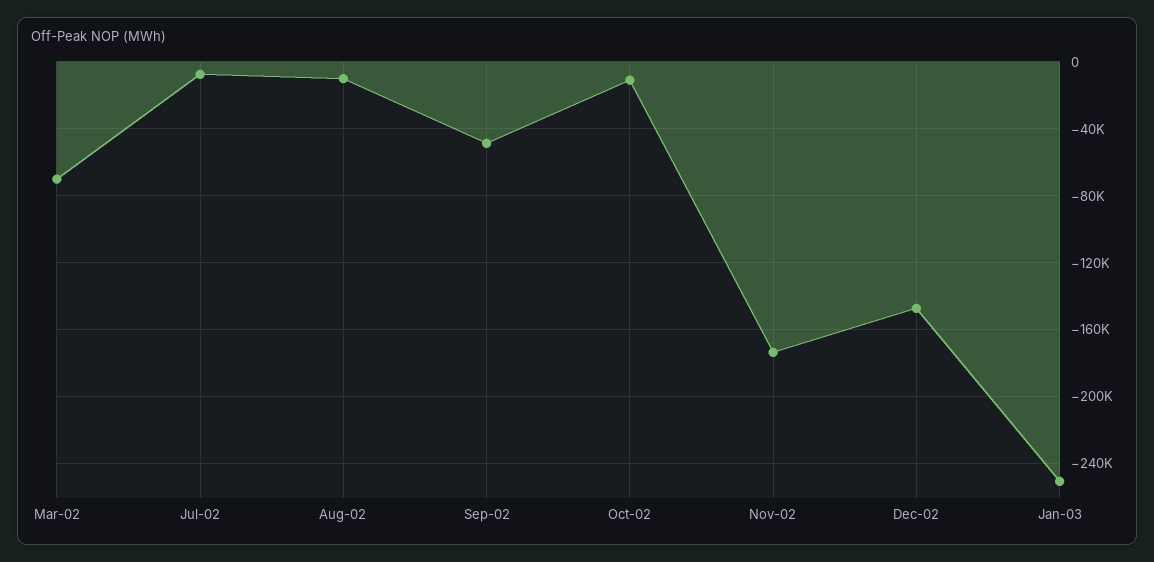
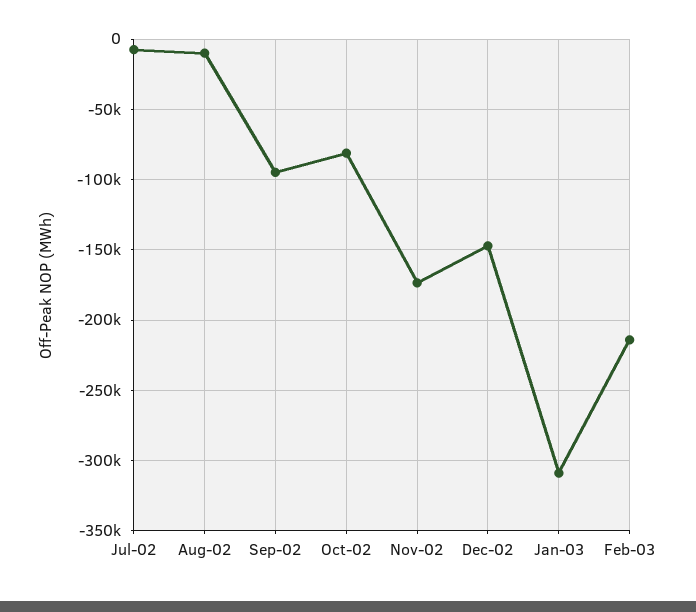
Mar-02: -70000 -> none
Sep-02: -50000 -> -95000
Oct-02: -10000 -> -80000
Jan-03: -250000 -> -310000
Feb-03: none -> -215000

